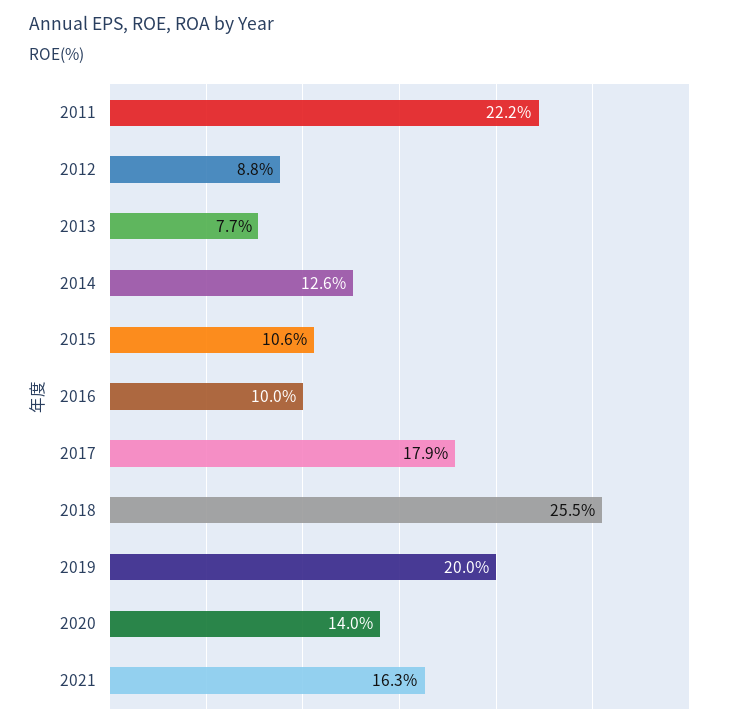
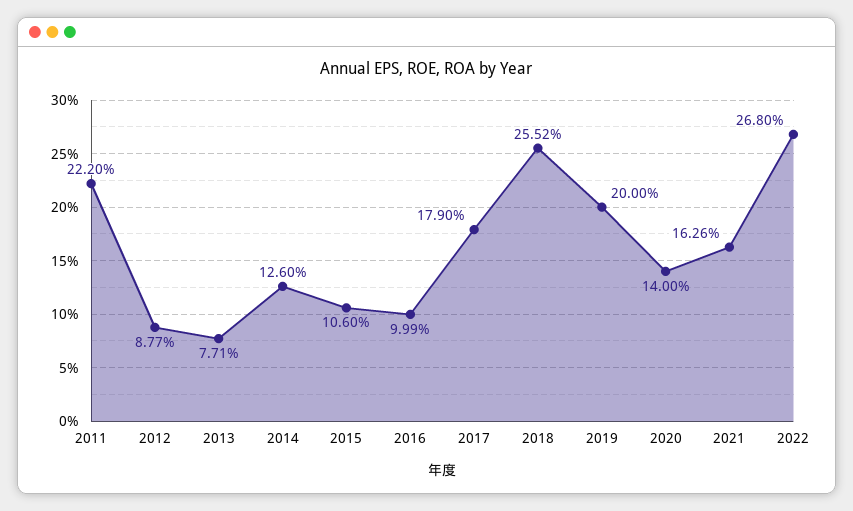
2022: none -> 26.8

